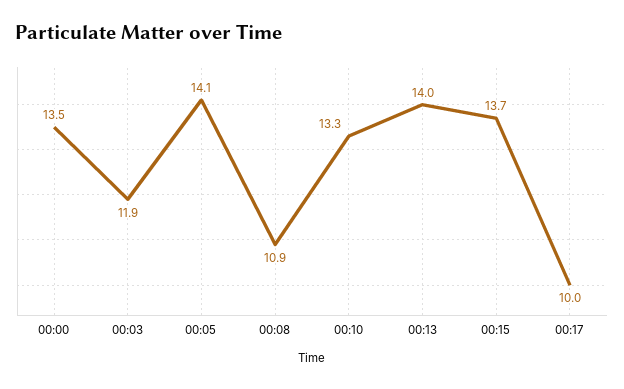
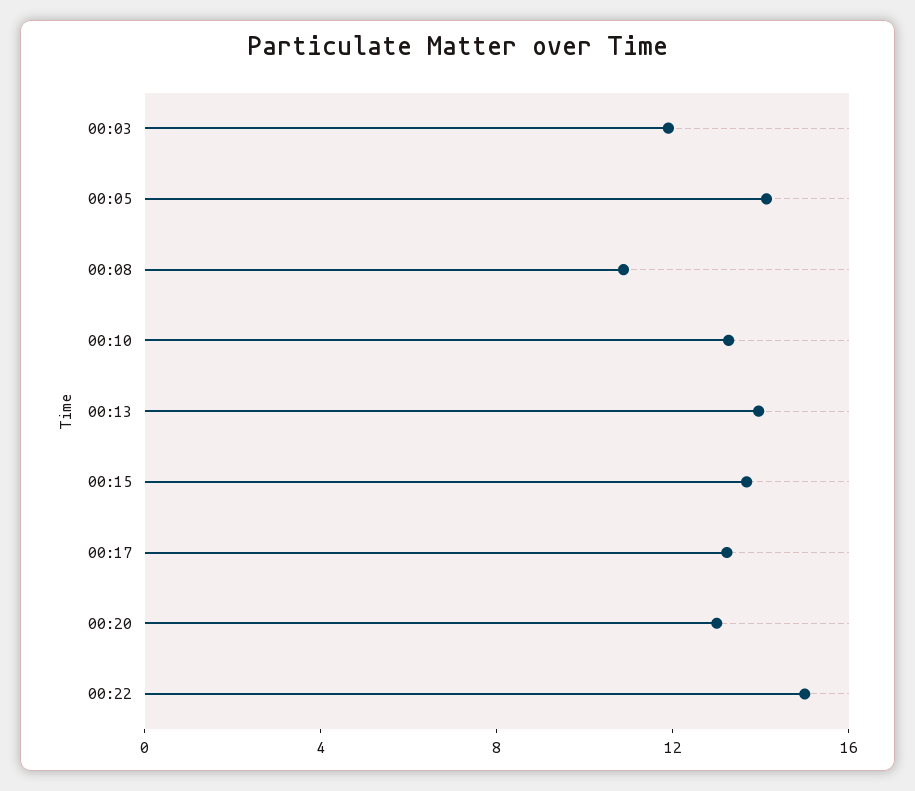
00:00: 13.5 -> none
00:17: 10 -> 13
00:20: none -> 13
00:22: none -> 15

